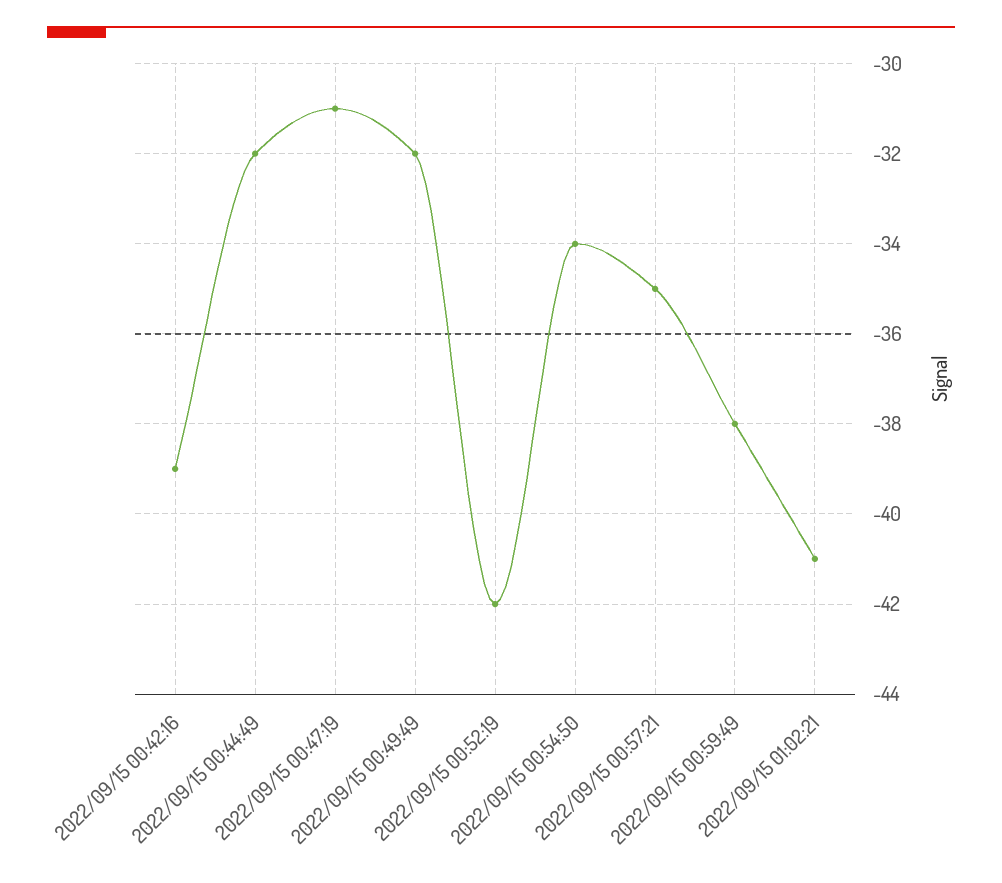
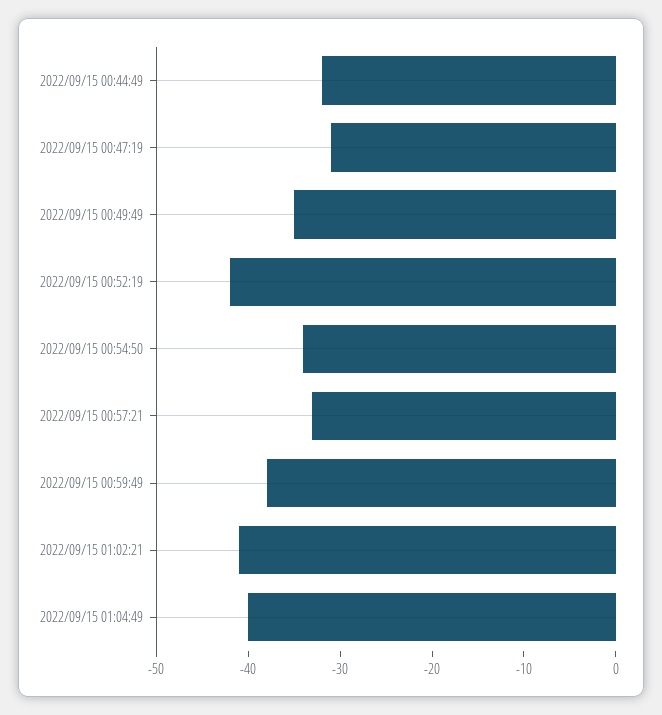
2022/09/15 00:42:16: -39 -> none
2022/09/15 00:49:49: -32 -> -35
2022/09/15 00:57:21: -35 -> -33
2022/09/15 01:04:49: none -> -40

